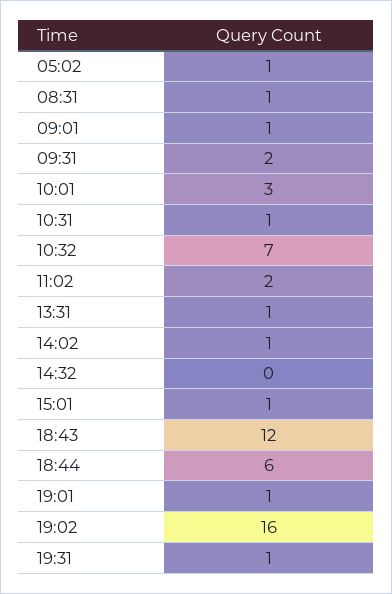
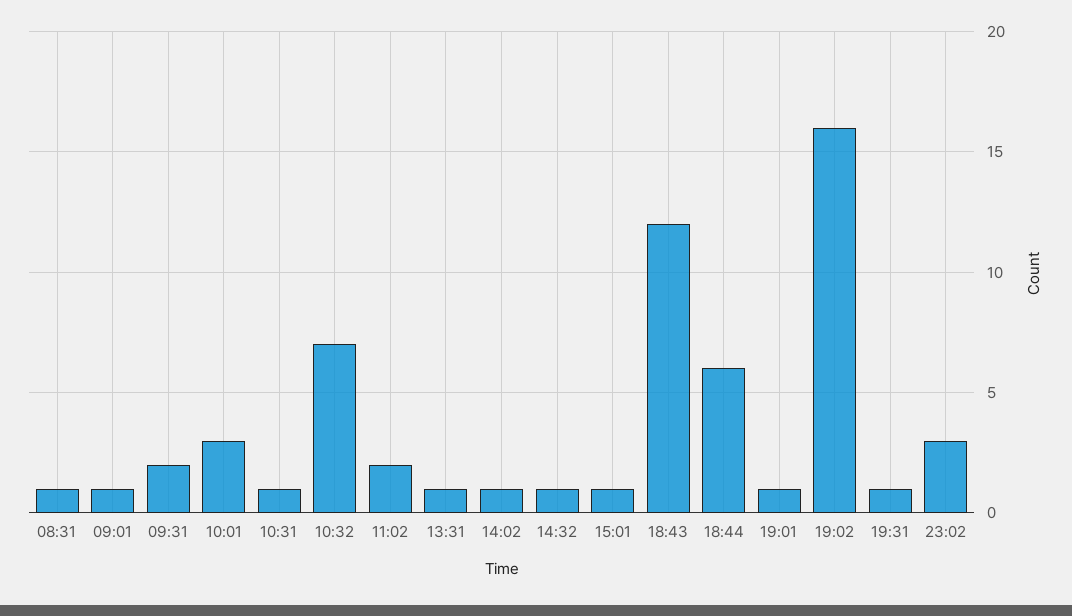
05:02: 1 -> none
14:32: 0 -> 1
23:02: none -> 3

